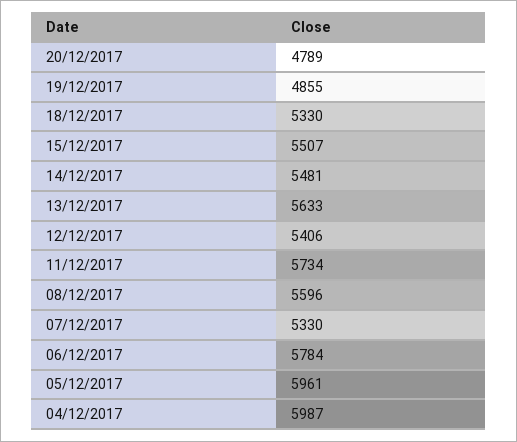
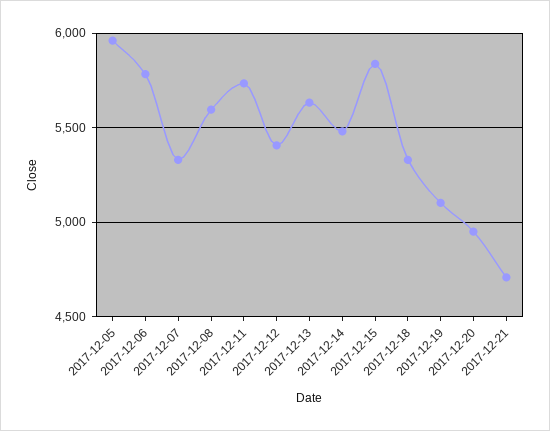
20/12/2017: 4789 -> 4950
19/12/2017: 4855 -> 5100
15/12/2017: 5507 -> 5850
04/12/2017: 5987 -> none
2017-12-21: none -> 4700

